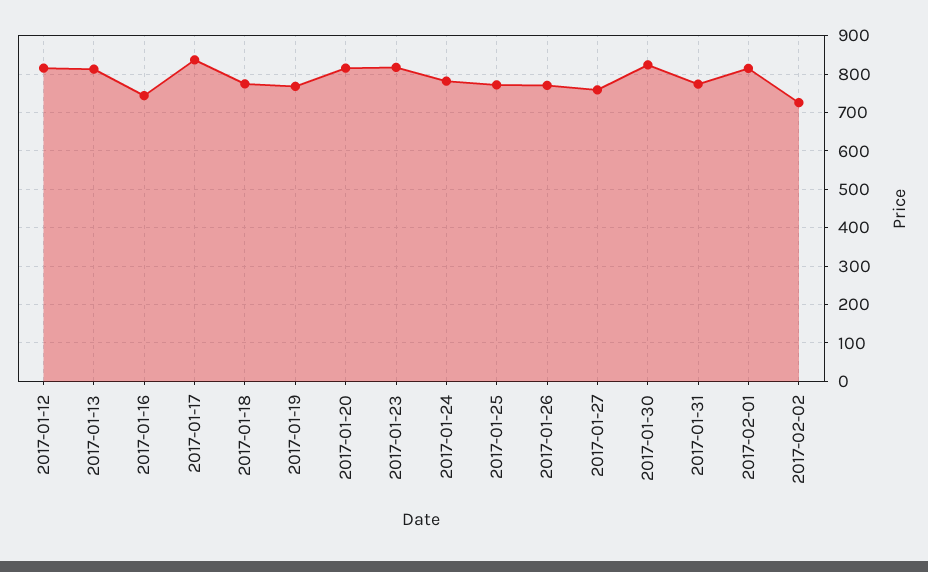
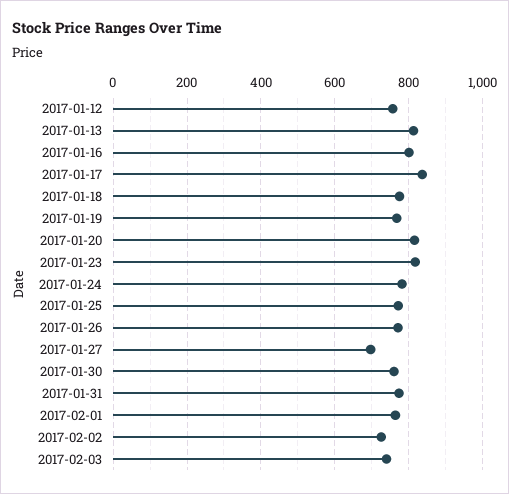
2017-01-12: 820 -> 760
2017-01-16: 740 -> 800
2017-01-27: 760 -> 700
2017-01-30: 820 -> 760
2017-02-01: 820 -> 760
2017-02-03: none -> 740

